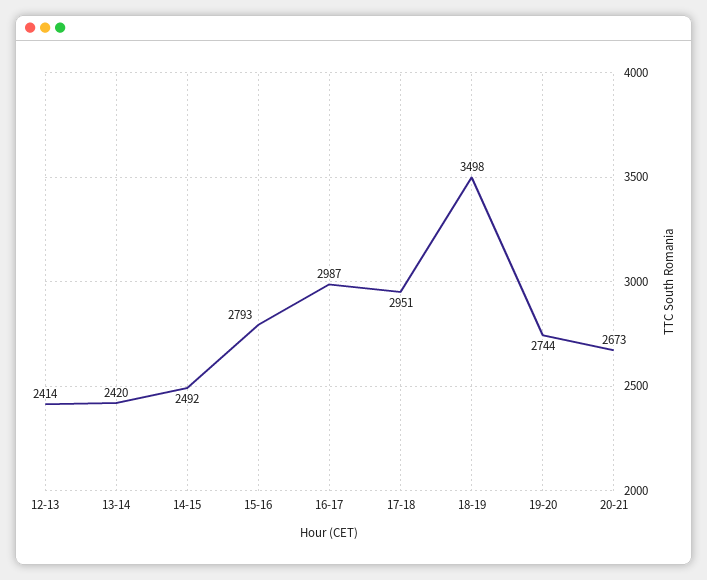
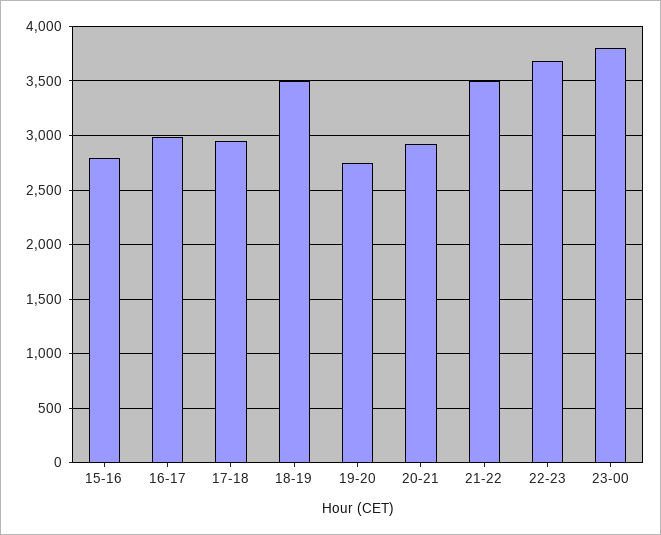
12-13: 2414 -> none
13-14: 2420 -> none
14-15: 2492 -> none
20-21: 2673 -> 2900
21-22: none -> 3500
22-23: none -> 3700
23-00: none -> 3800

